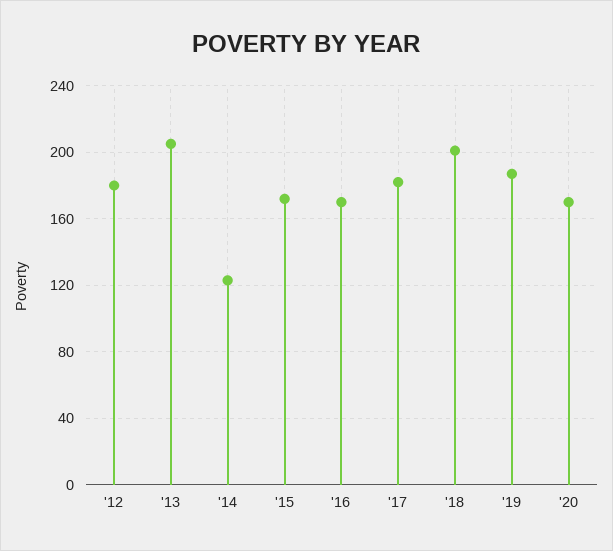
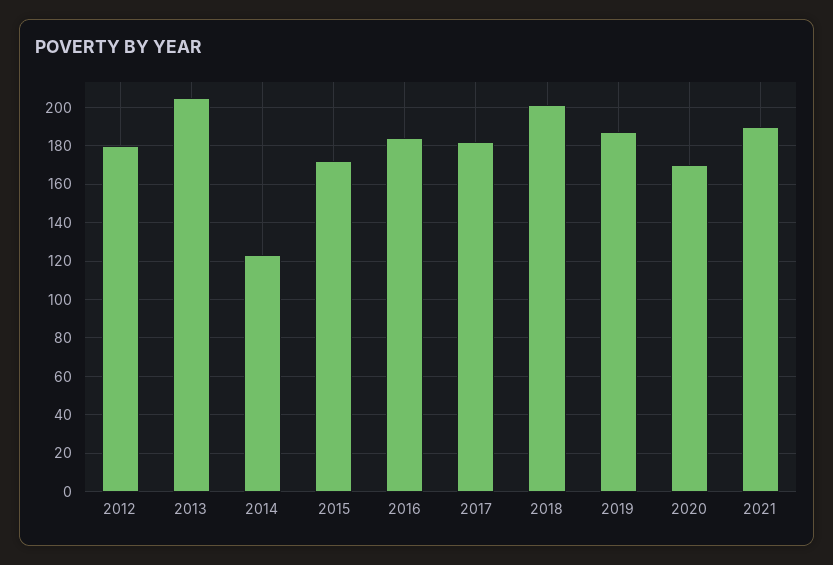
'16: 170 -> 185
2021: none -> 190

